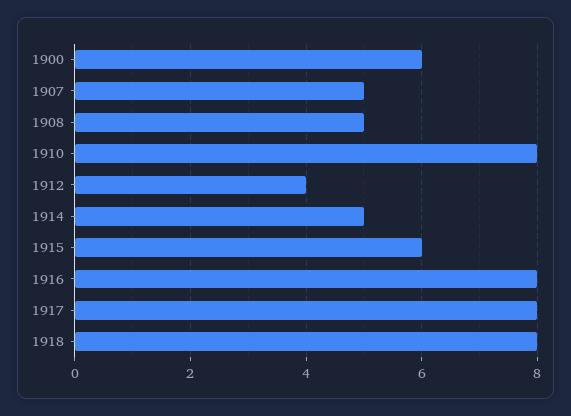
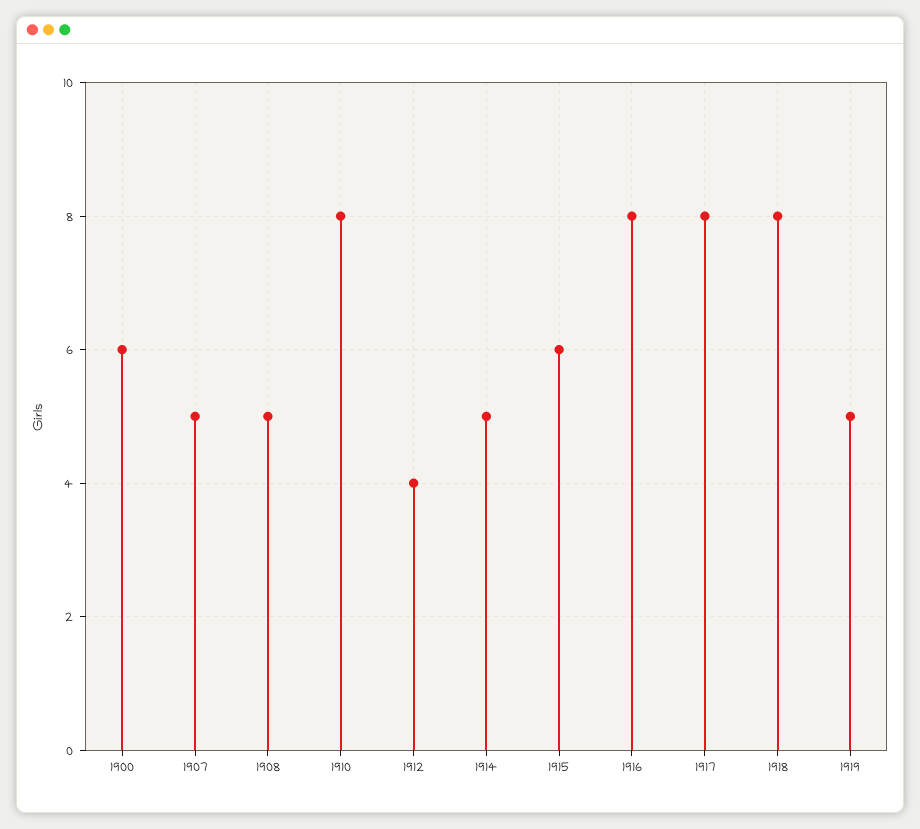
1919: none -> 5

